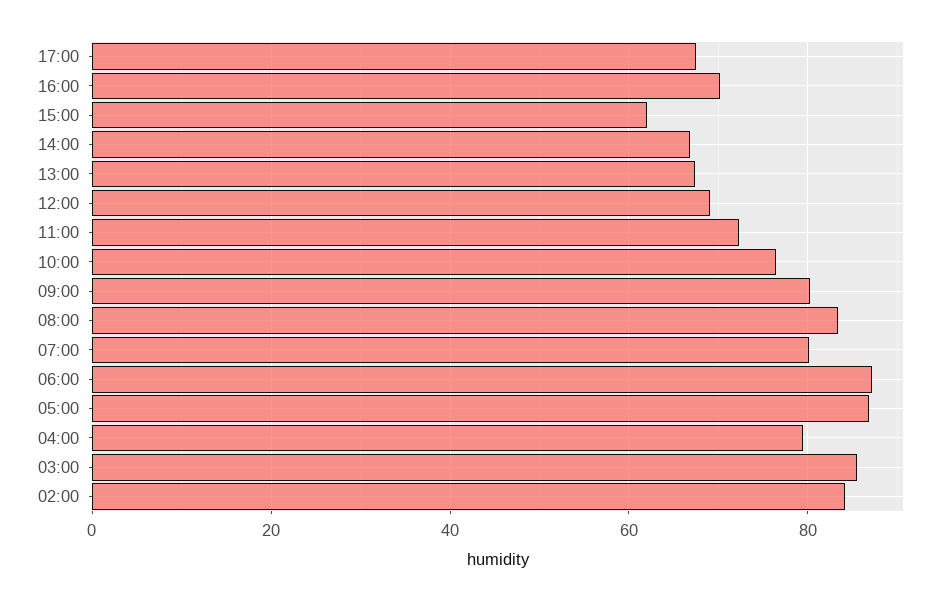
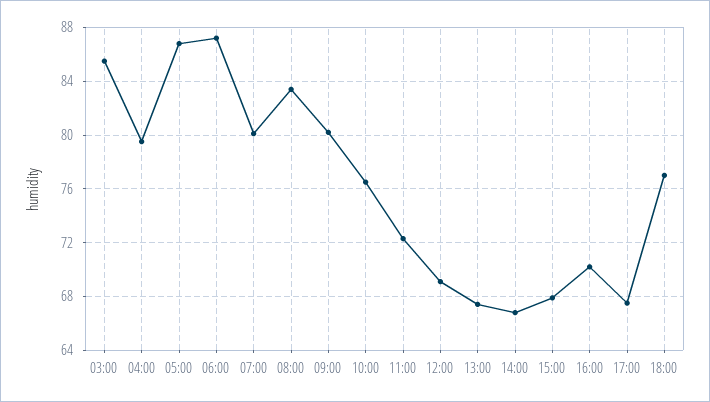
15:00: 62 -> 68
02:00: 84 -> none
18:00: none -> 77

